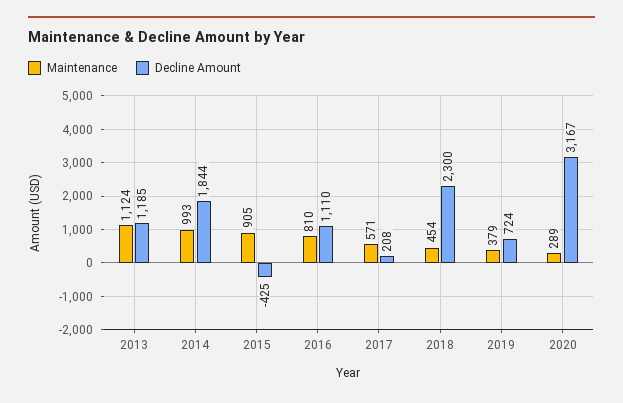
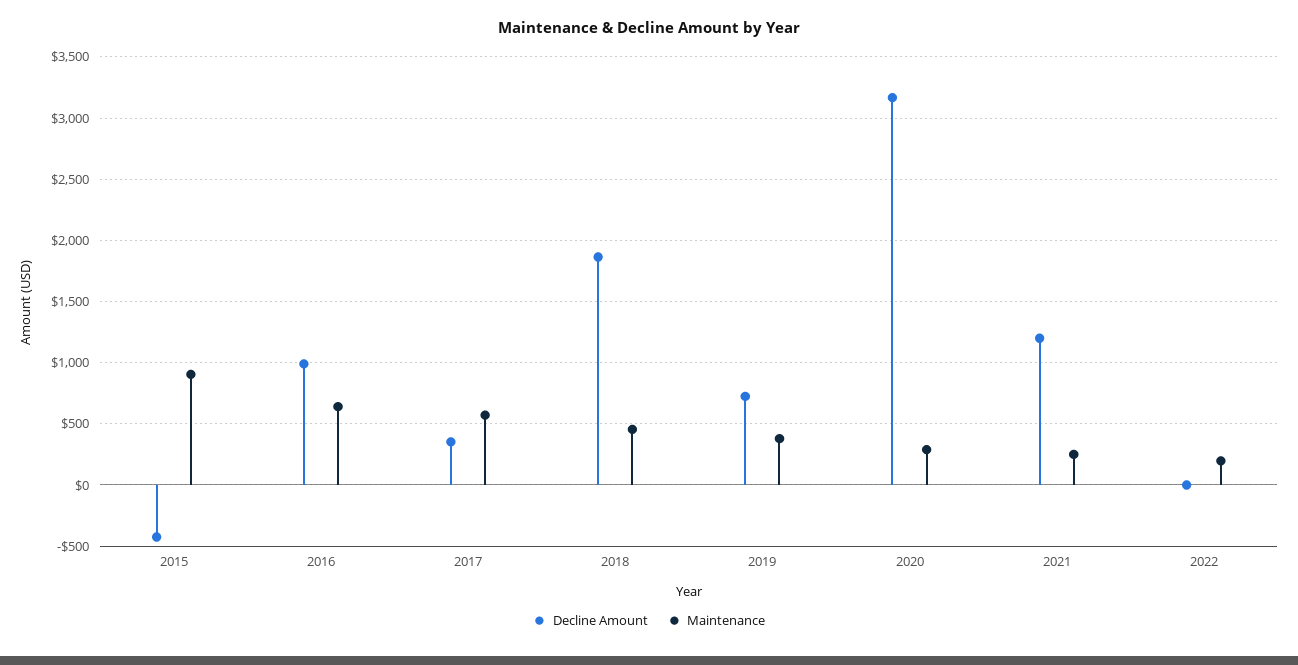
Maintenance, 2013: 1124 -> none
Decline Amount, 2013: 1185 -> none
Maintenance, 2014: 993 -> none
Decline Amount, 2014: 1844 -> none
Maintenance, 2016: 810 -> 650
Decline Amount, 2016: 1110 -> 1000
Decline Amount, 2017: 208 -> 350
Decline Amount, 2018: 2300 -> 1850
Decline Amount, 2021: none -> 1200
Maintenance, 2021: none -> 250
Decline Amount, 2022: none -> 0
Maintenance, 2022: none -> 200

